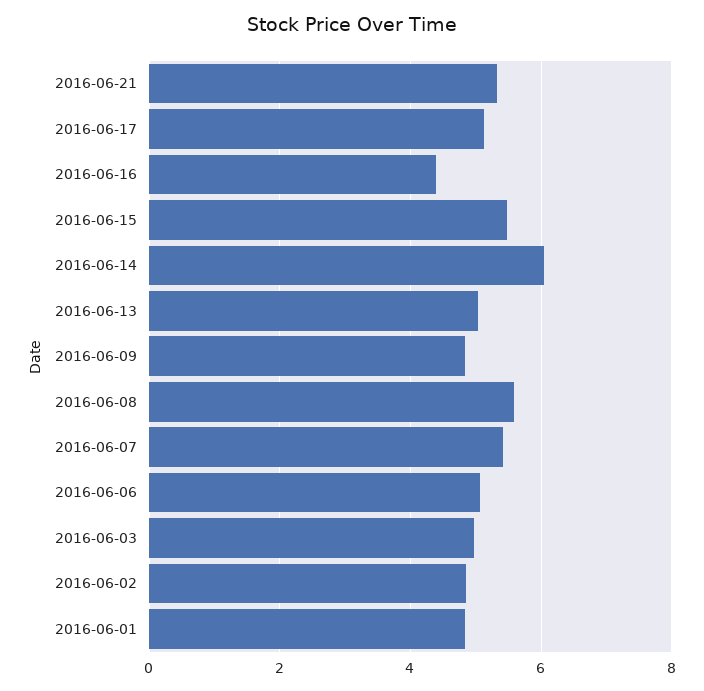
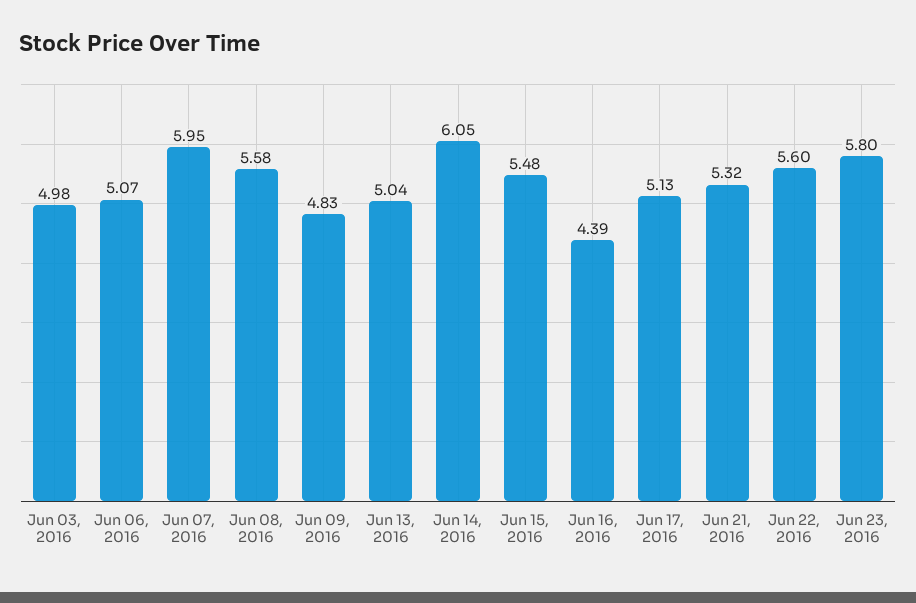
2016-06-07: 5.4 -> 5.95
2016-06-02: 4.8 -> none
2016-06-01: 4.8 -> none
Jun 22, 2016: none -> 5.6
Jun 23, 2016: none -> 5.8

